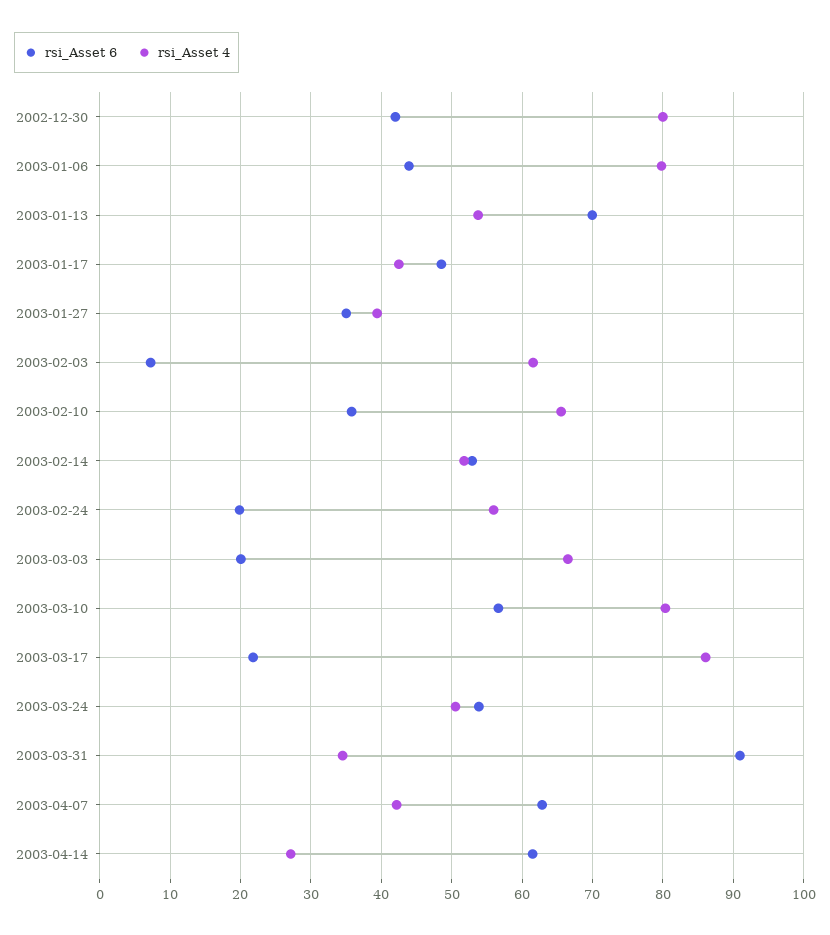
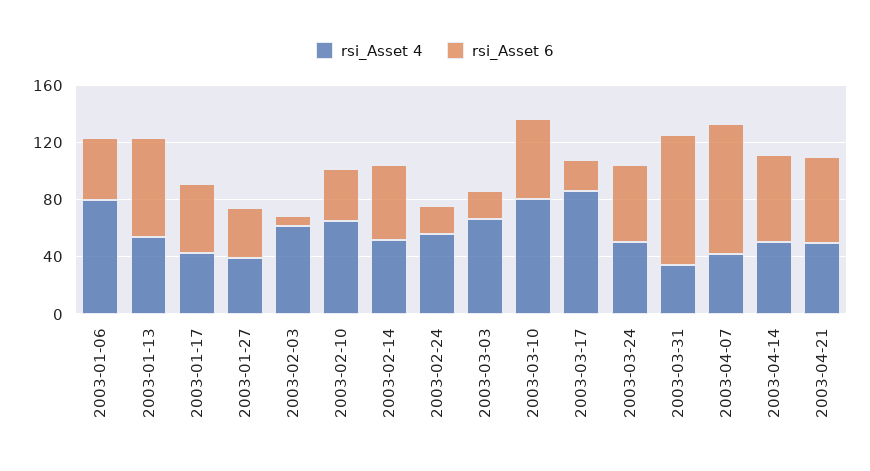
rsi_Asset 6, 2002-12-30: 42 -> none
rsi_Asset 4, 2002-12-30: 80 -> none
rsi_Asset 6, 2003-04-07: 63 -> 90
rsi_Asset 4, 2003-04-14: 27 -> 50
rsi_Asset 4, 2003-04-21: none -> 50
rsi_Asset 6, 2003-04-21: none -> 60

